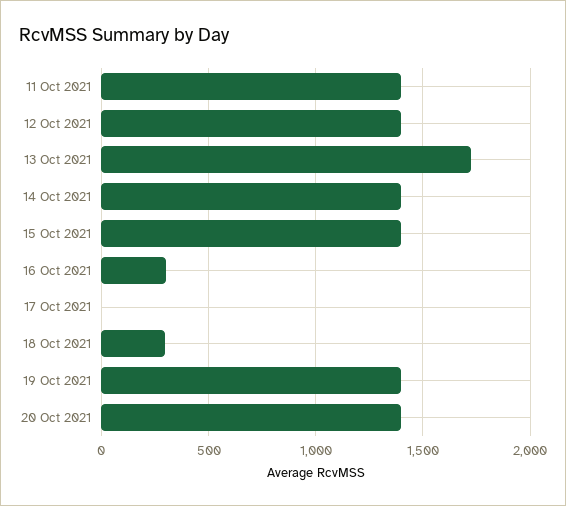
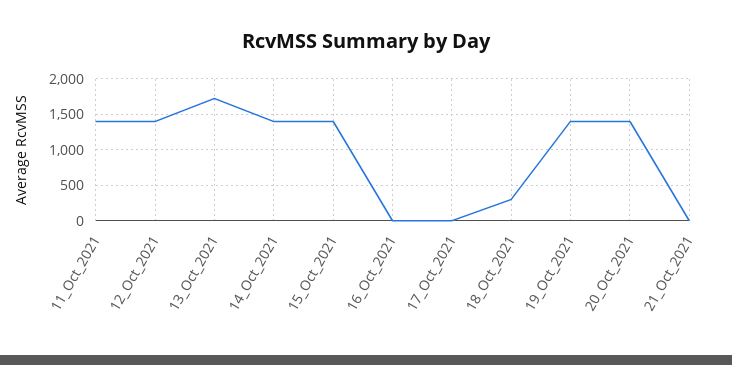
16 Oct 2021: 300 -> 0
21_Oct_2021: none -> 0

